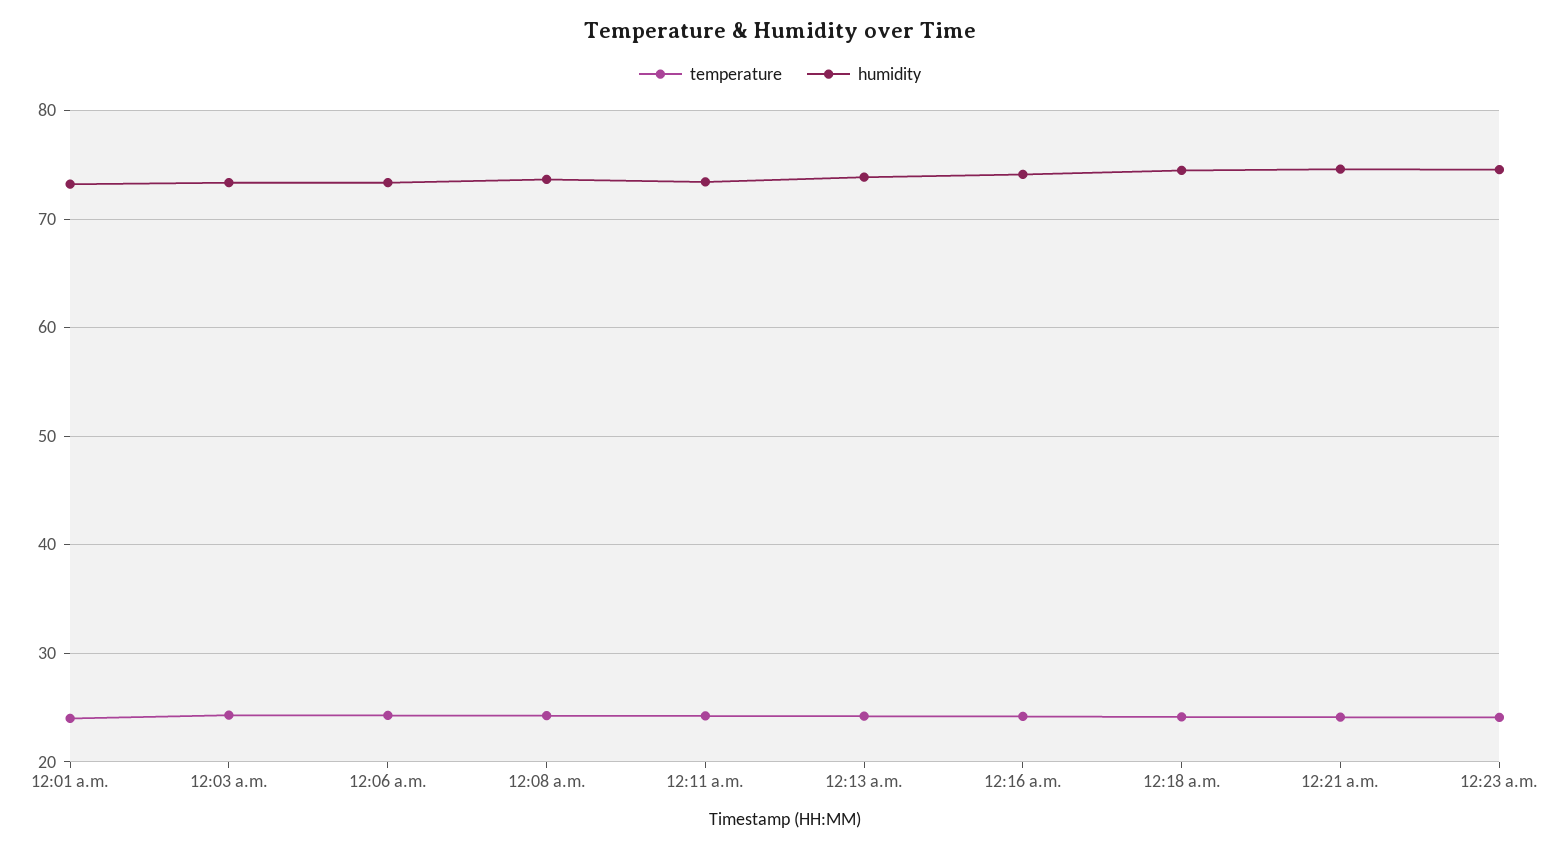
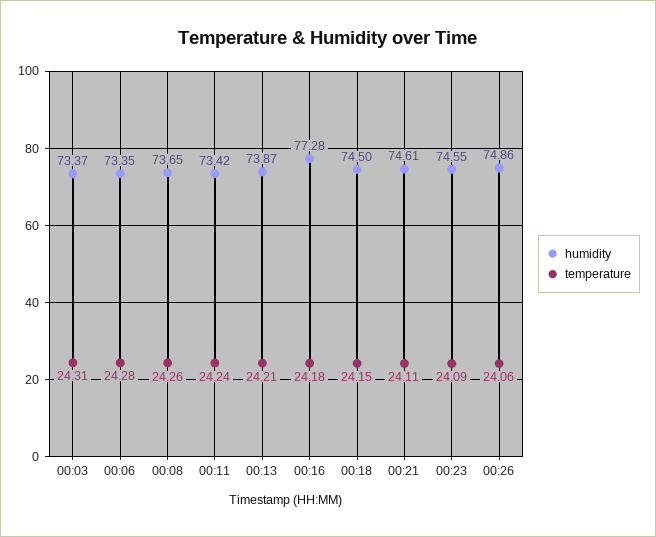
temperature, 12:01 a.m.: 24 -> none
humidity, 12:01 a.m.: 73 -> none
humidity, 12:16 a.m.: 74 -> 77.28
humidity, 00:26: none -> 74.86
temperature, 00:26: none -> 24.06

